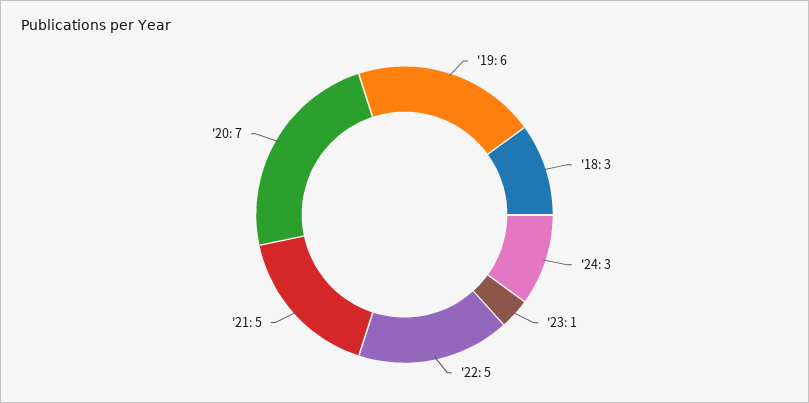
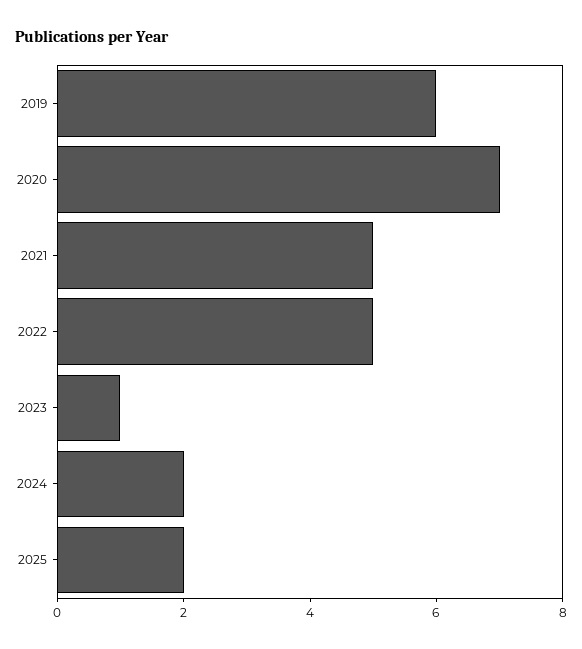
'18: 3 -> none
'24: 3 -> 2
2025: none -> 2

